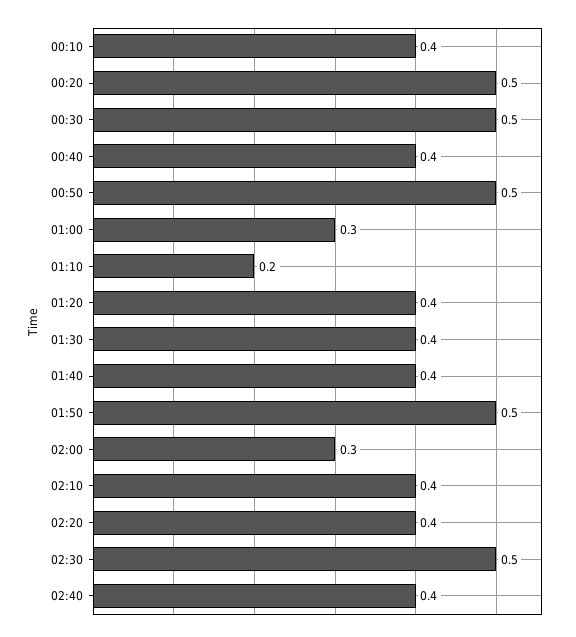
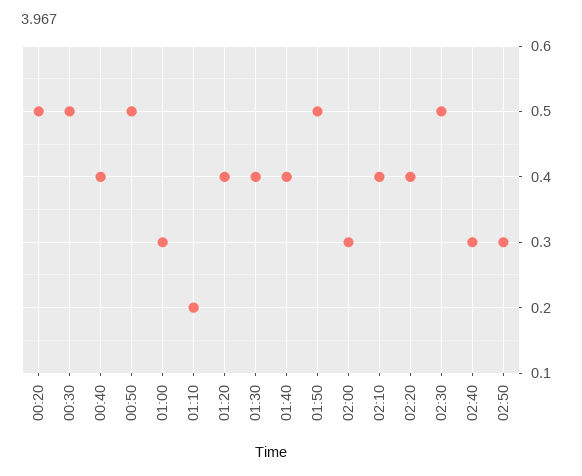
00:10: 0.4 -> none
02:40: 0.4 -> 0.3
02:50: none -> 0.3

